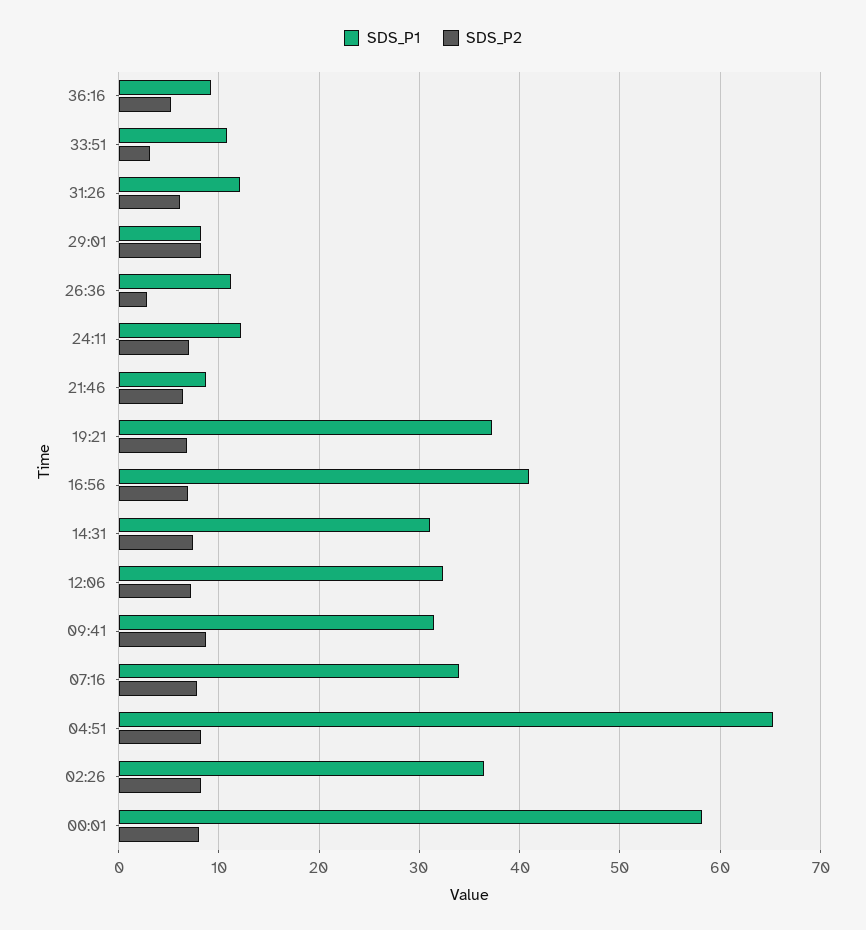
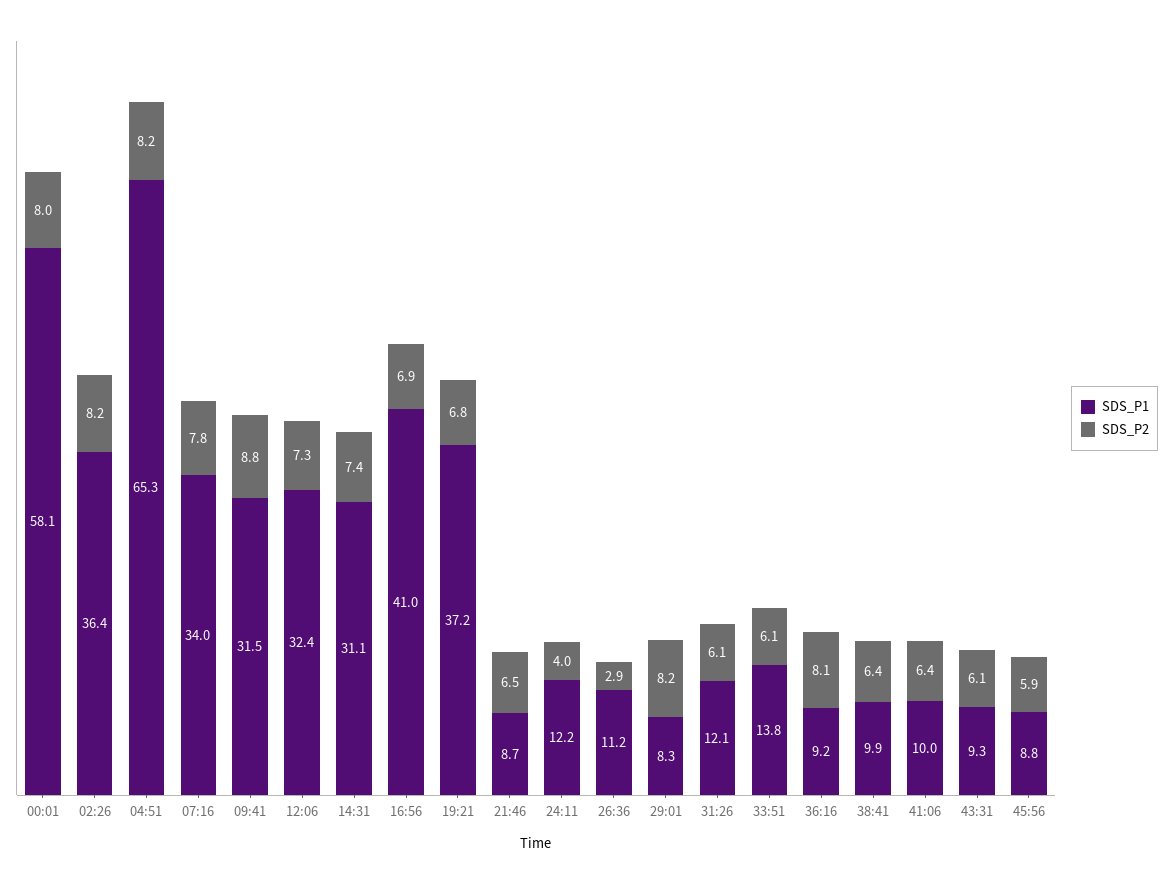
SDS_P2, 36:16: 5 -> 8.1
SDS_P1, 33:51: 11 -> 13.8
SDS_P2, 33:51: 3 -> 6.1
SDS_P2, 24:11: 7 -> 4
SDS_P1, 38:41: none -> 9.9
SDS_P2, 38:41: none -> 6.4
SDS_P1, 41:06: none -> 10
SDS_P2, 41:06: none -> 6.4
SDS_P1, 43:31: none -> 9.3
SDS_P2, 43:31: none -> 6.1
SDS_P1, 45:56: none -> 8.8
SDS_P2, 45:56: none -> 5.9

